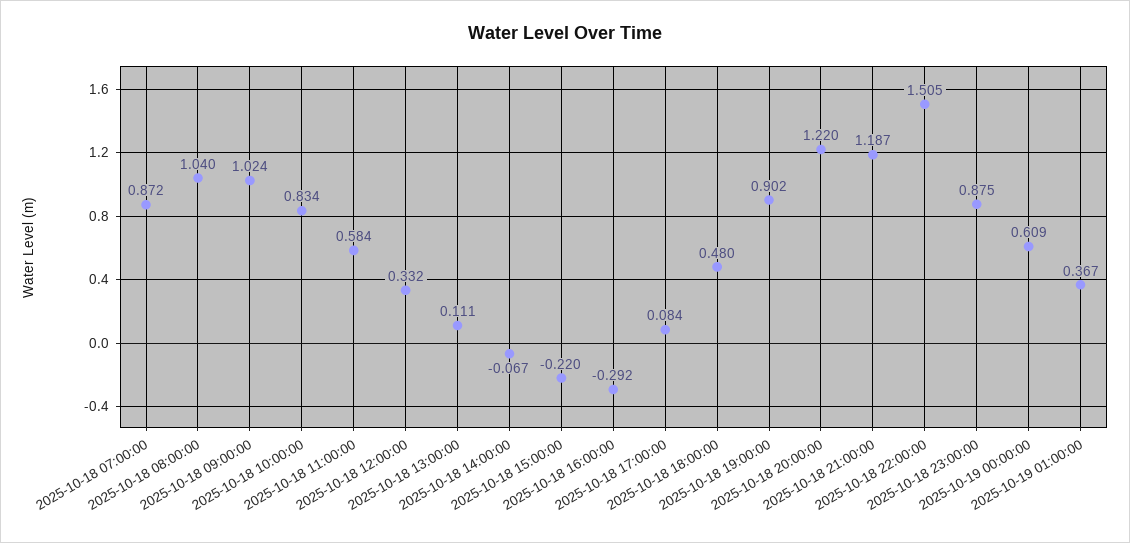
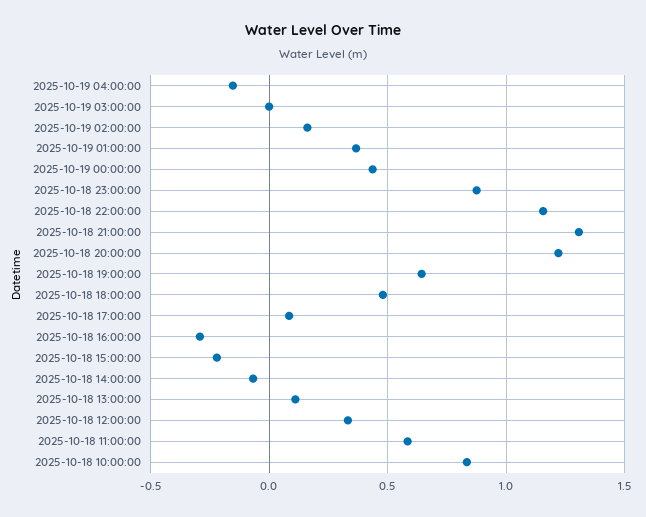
2025-10-18 07:00:00: 0.872 -> none
2025-10-18 08:00:00: 1.04 -> none
2025-10-18 09:00:00: 1.024 -> none
2025-10-18 19:00:00: 0.902 -> 0.65
2025-10-18 21:00:00: 1.187 -> 1.3
2025-10-18 22:00:00: 1.505 -> 1.15
2025-10-19 00:00:00: 0.609 -> 0.45
2025-10-19 04:00:00: none -> -0.15
2025-10-19 03:00:00: none -> 0
2025-10-19 02:00:00: none -> 0.15

